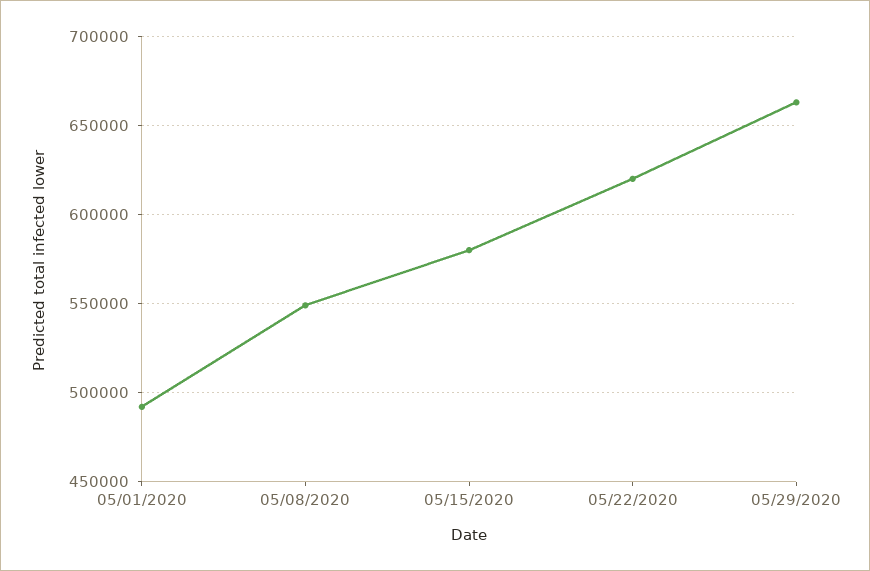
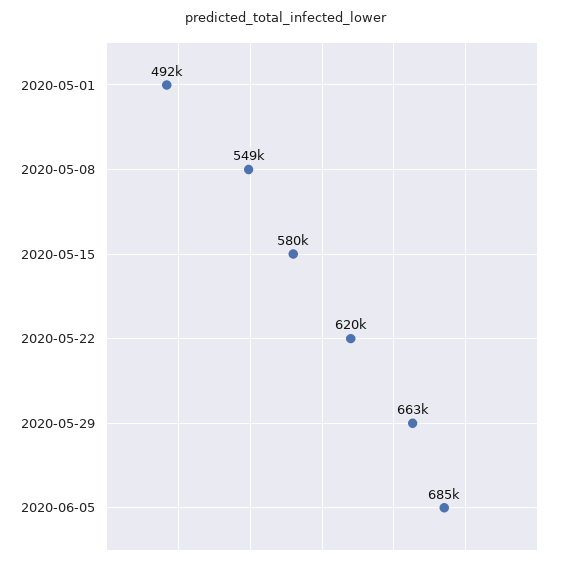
2020-06-05: none -> 685000

